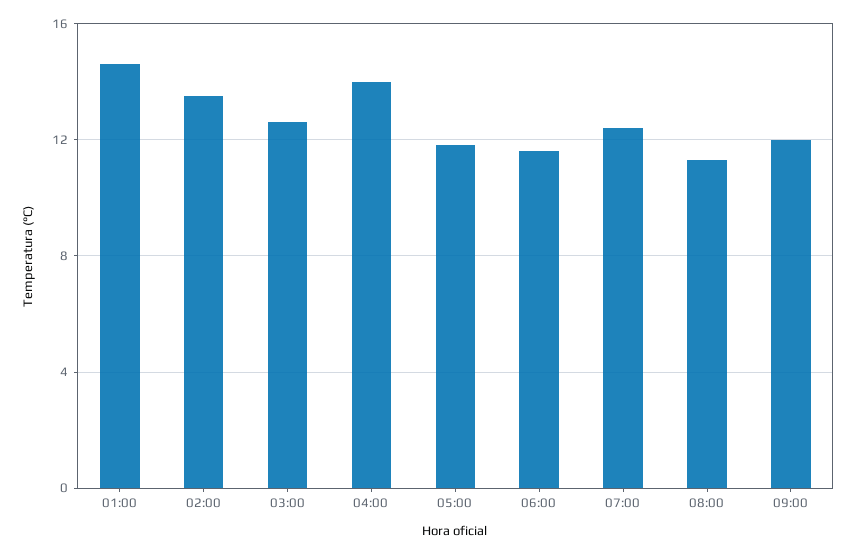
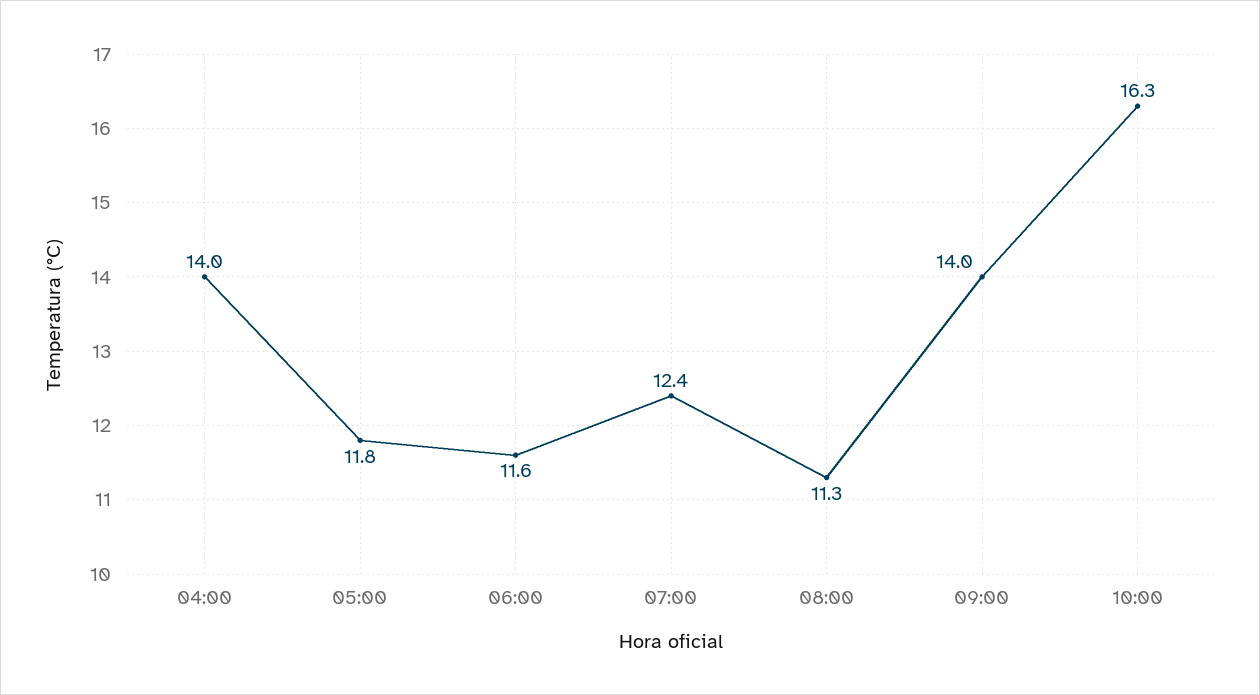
01:00: 14.5 -> none
02:00: 13.5 -> none
03:00: 12.5 -> none
09:00: 12 -> 14
10:00: none -> 16.3

